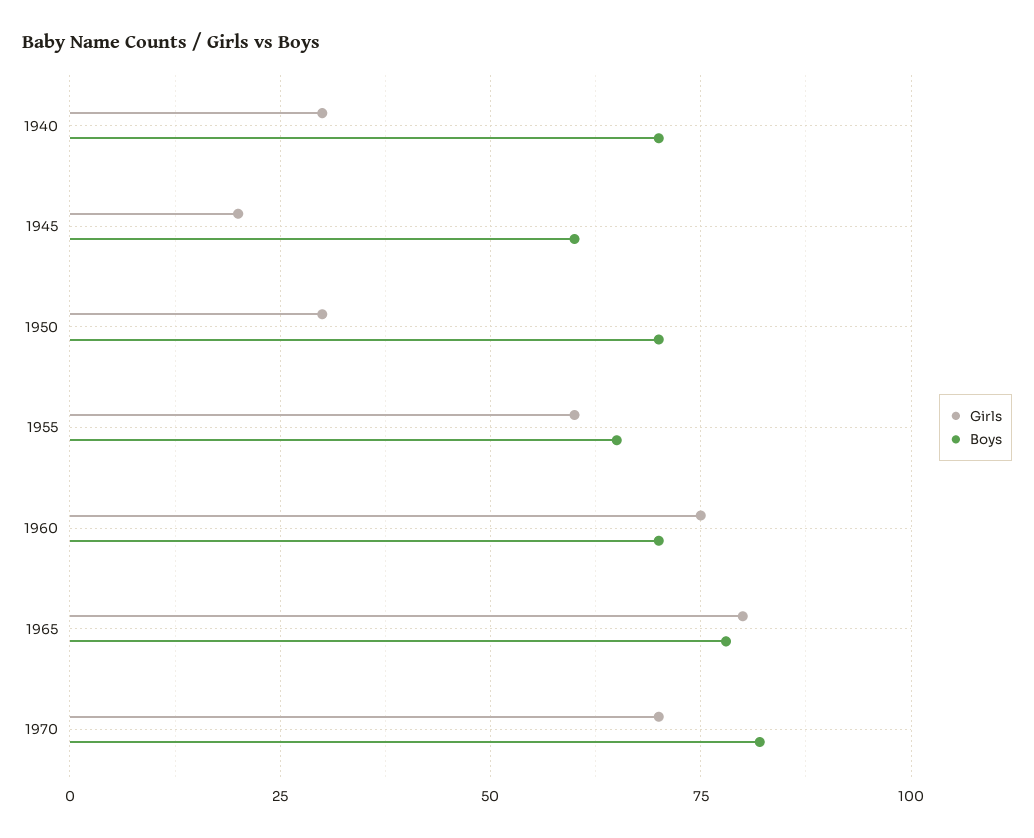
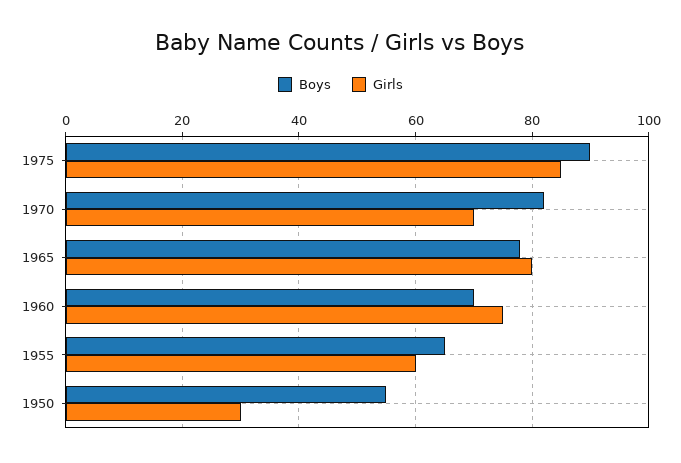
Girls, 1940: 30 -> none
Boys, 1940: 70 -> none
Girls, 1945: 20 -> none
Boys, 1945: 60 -> none
Boys, 1950: 70 -> 55
Boys, 1975: none -> 90
Girls, 1975: none -> 85

